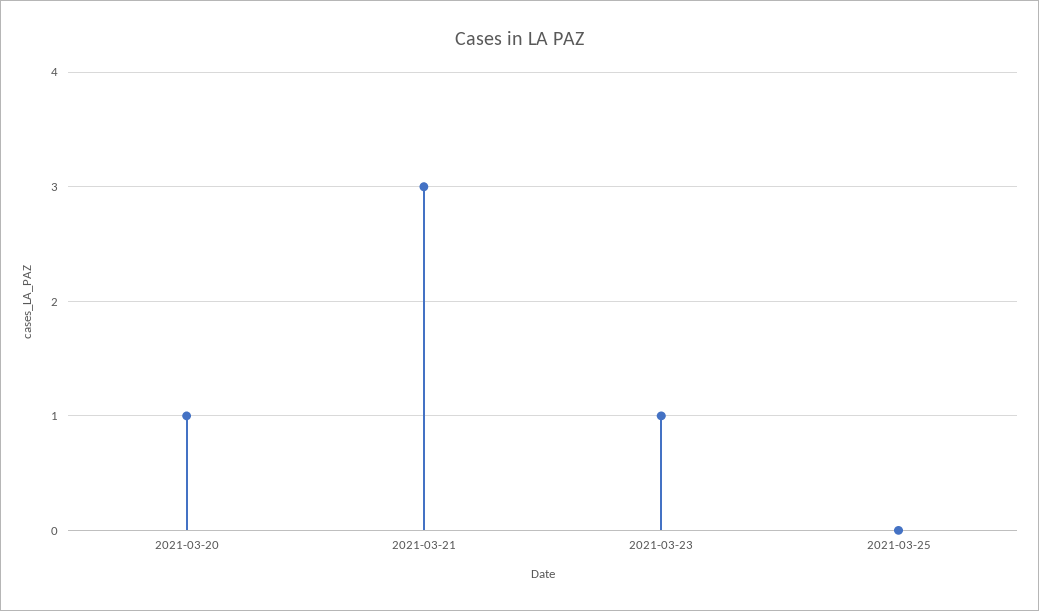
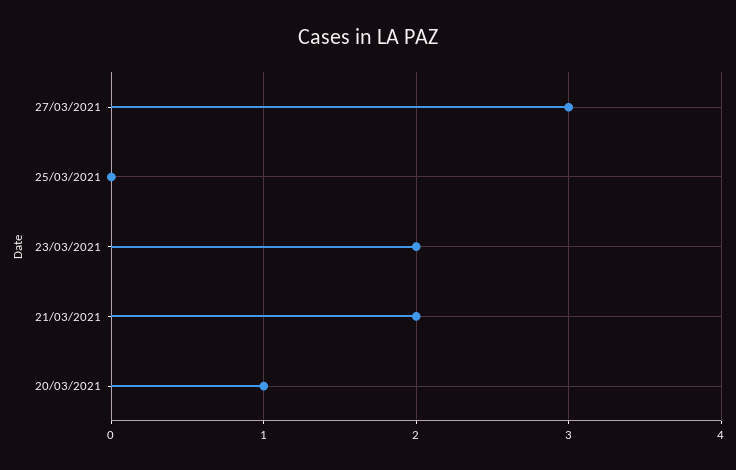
2021-03-21: 3 -> 2
2021-03-23: 1 -> 2
27/03/2021: none -> 3

